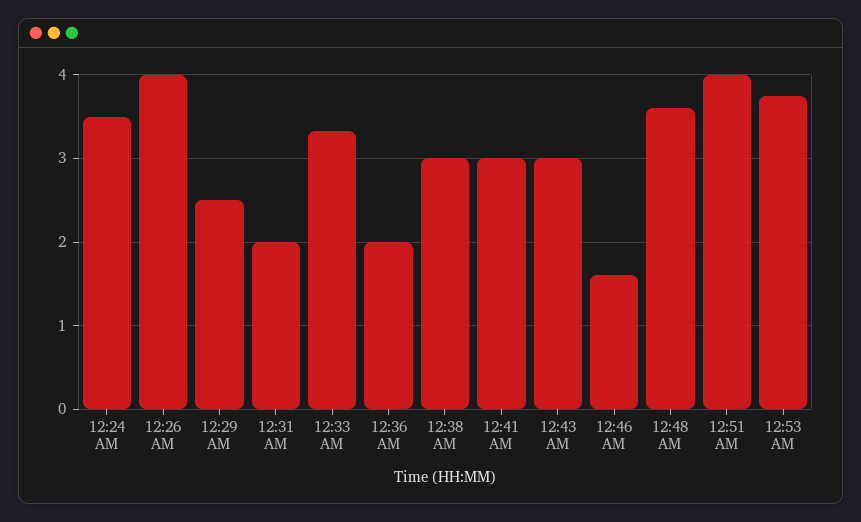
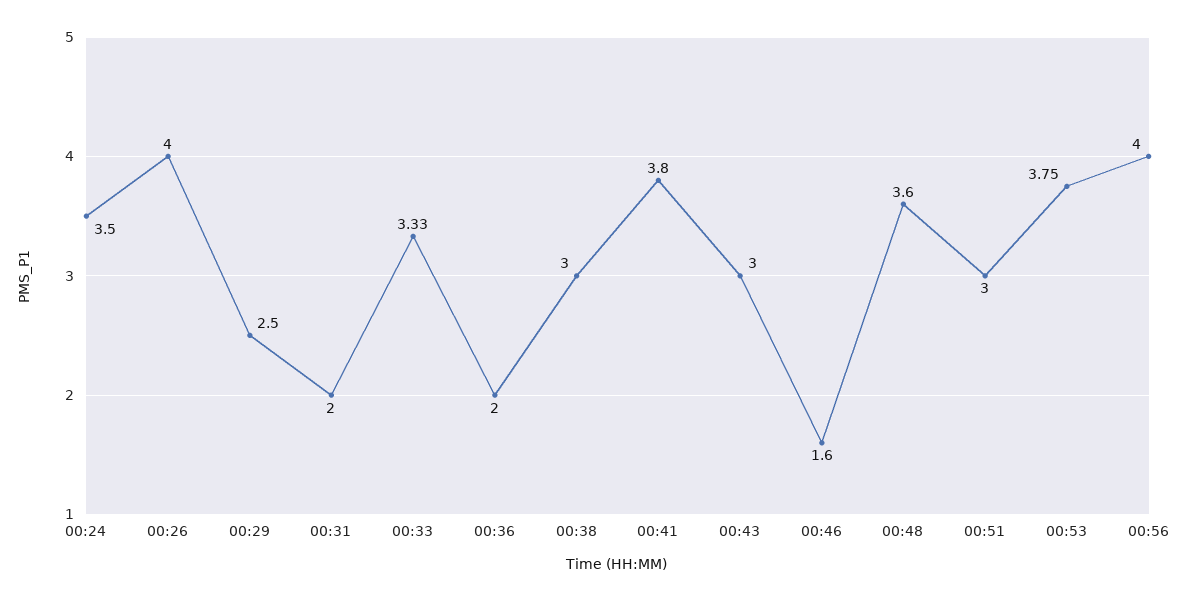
12:41 AM: 3 -> 3.8
12:51 AM: 4 -> 3
00:56: none -> 4

